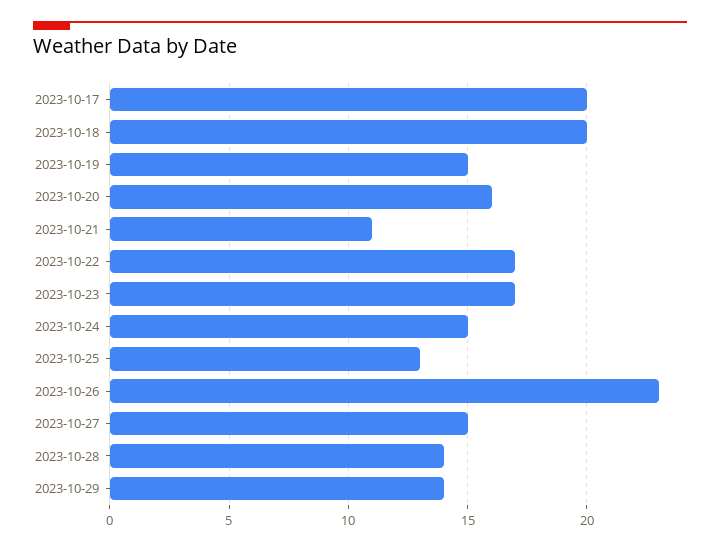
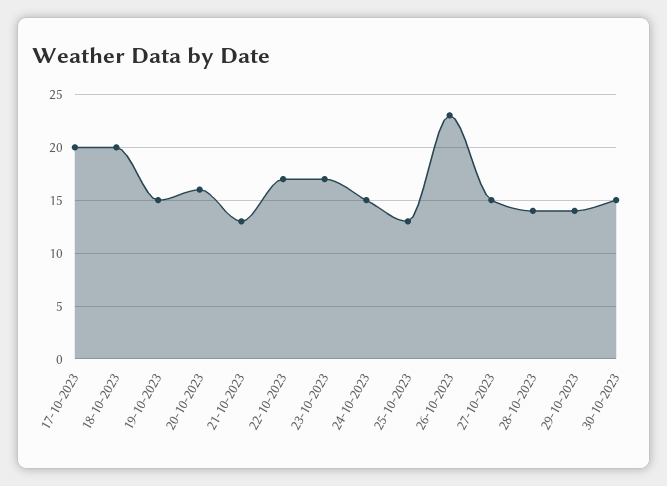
2023-10-21: 11 -> 13
30-10-2023: none -> 15

